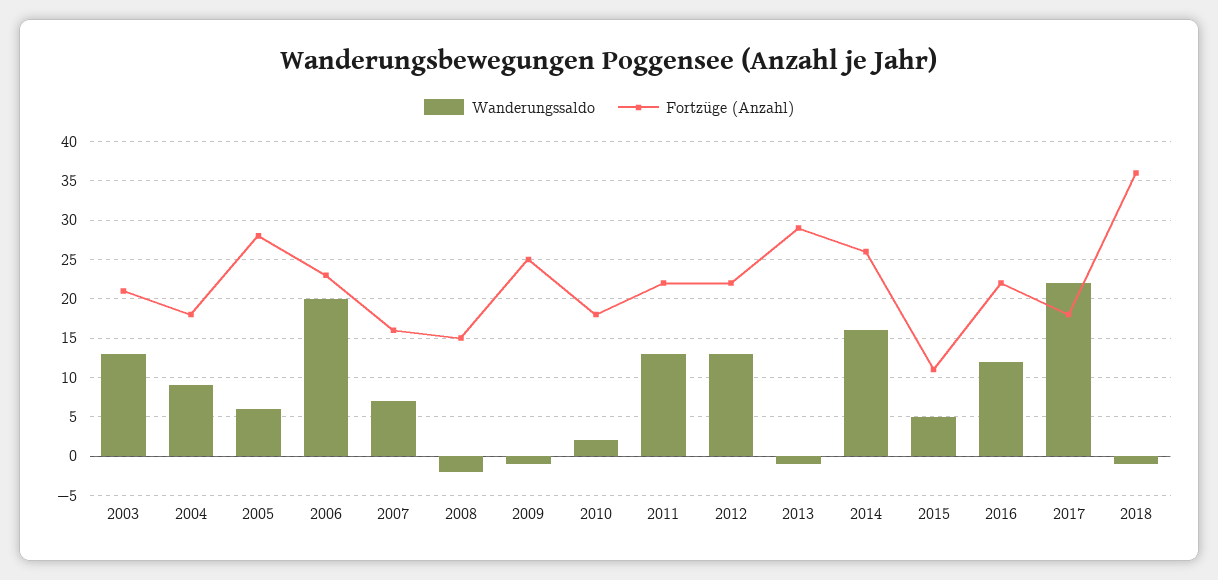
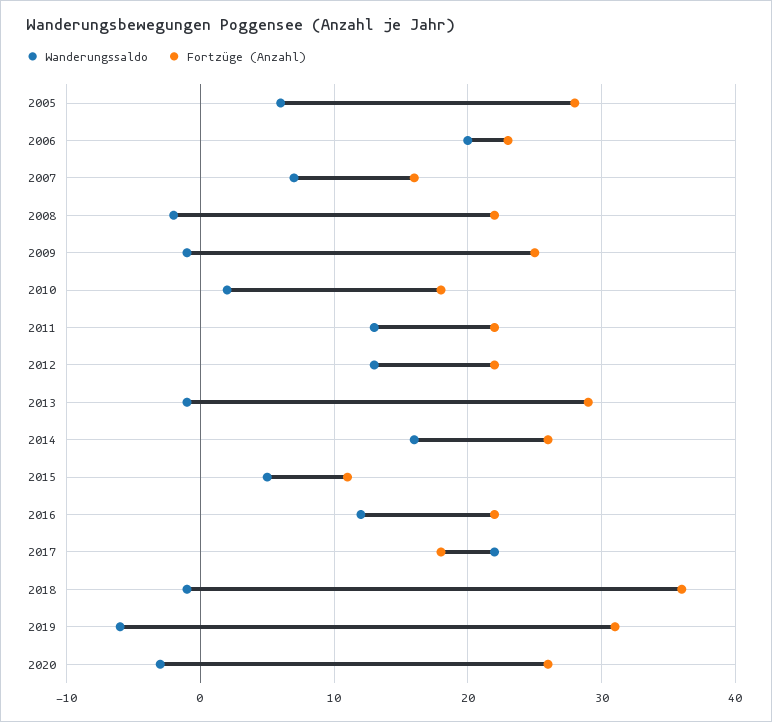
Wanderungssaldo, 2003: 13 -> none
Fortzüge (Anzahl), 2003: 21 -> none
Wanderungssaldo, 2004: 9 -> none
Fortzüge (Anzahl), 2004: 18 -> none
Fortzüge (Anzahl), 2008: 15 -> 22
Wanderungssaldo, 2019: none -> -6
Fortzüge (Anzahl), 2019: none -> 31
Wanderungssaldo, 2020: none -> -3
Fortzüge (Anzahl), 2020: none -> 26

